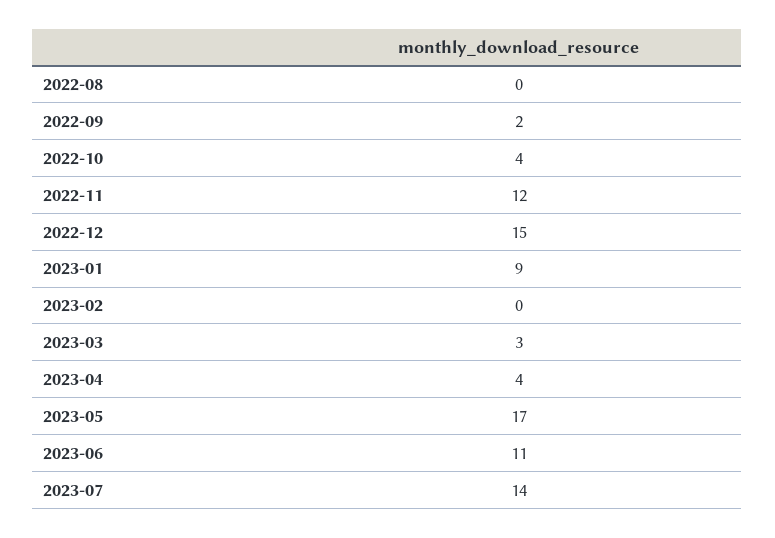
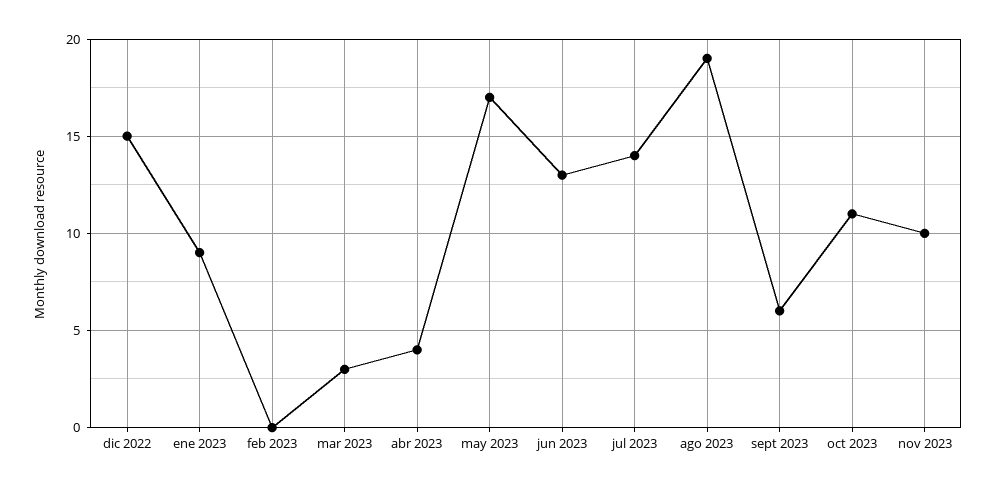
2022-08: 0 -> none
2022-09: 2 -> none
2022-10: 4 -> none
2022-11: 12 -> none
2023-06: 11 -> 13
ago 2023: none -> 19
sept 2023: none -> 6
oct 2023: none -> 11
nov 2023: none -> 10

